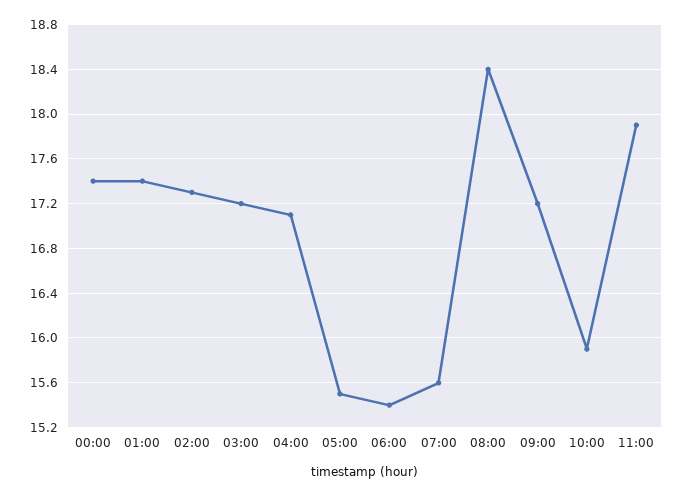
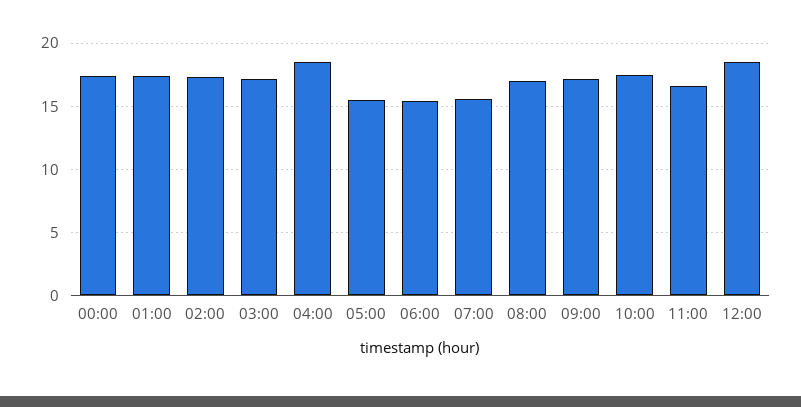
04:00: 17.1 -> 18.5
08:00: 18.4 -> 17
10:00: 15.9 -> 17.5
11:00: 17.9 -> 16.5
12:00: none -> 18.5

